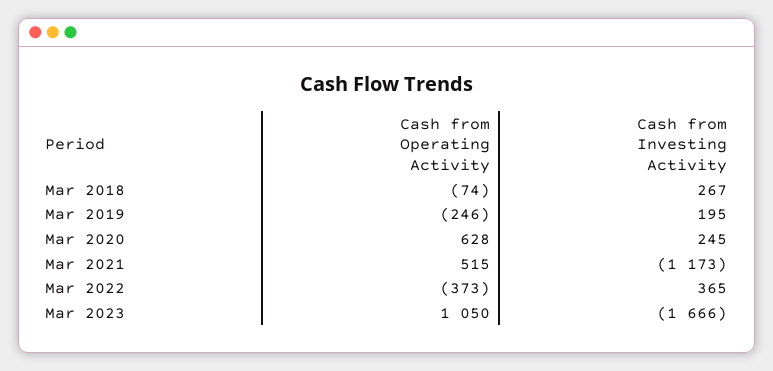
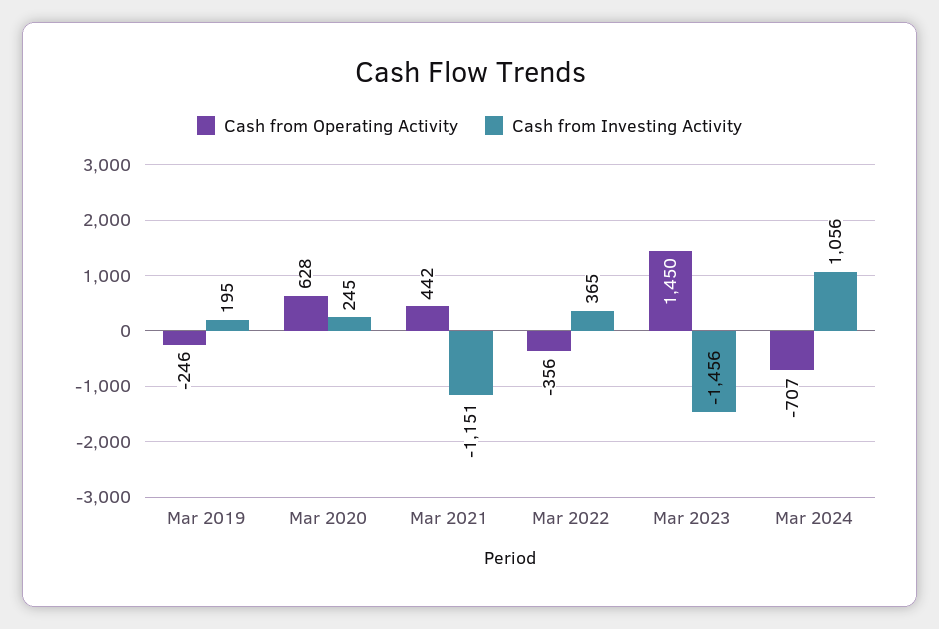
Cash from Operating Activity, Mar 2018: -74 -> none
Cash from Investing Activity, Mar 2018: 267 -> none
Cash from Operating Activity, Mar 2021: 515 -> 442
Cash from Investing Activity, Mar 2021: -1173 -> -1151
Cash from Operating Activity, Mar 2022: -373 -> -356
Cash from Operating Activity, Mar 2023: 1050 -> 1450
Cash from Investing Activity, Mar 2023: -1666 -> -1456
Cash from Operating Activity, Mar 2024: none -> -707
Cash from Investing Activity, Mar 2024: none -> 1056

